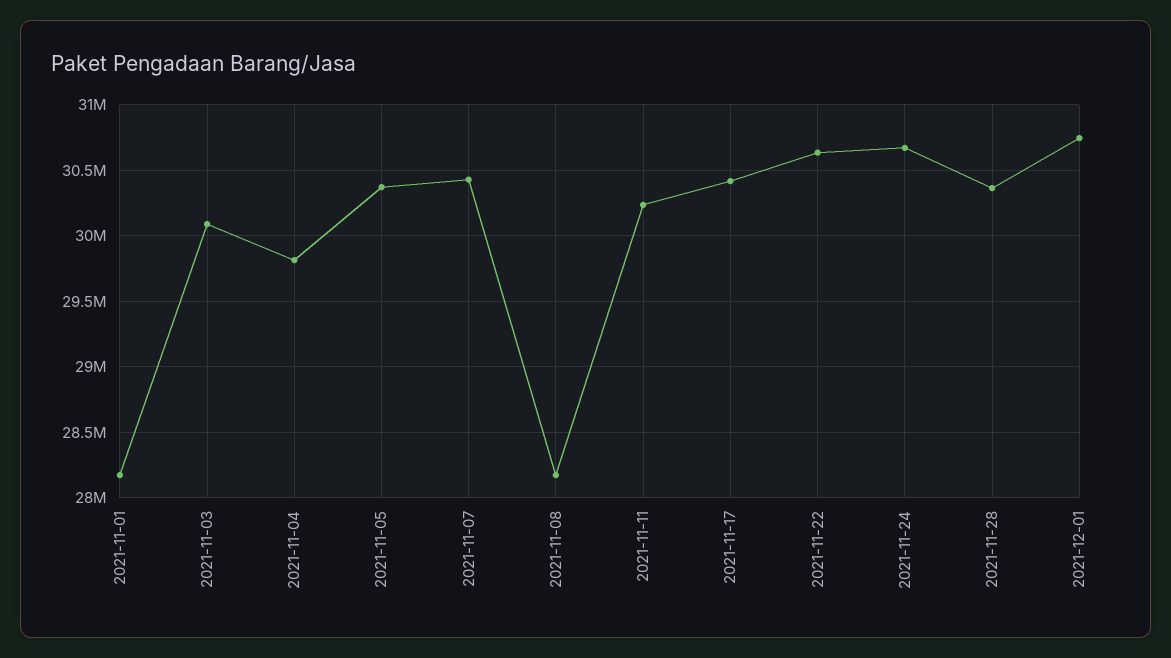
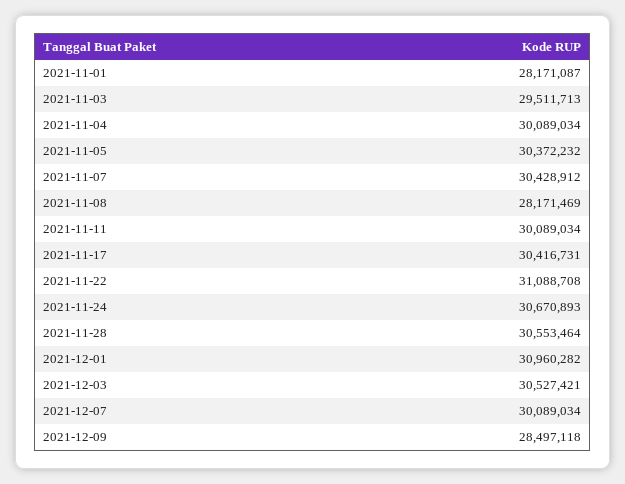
2021-11-03: 30100000 -> 29511713
2021-11-04: 29800000 -> 30089034
2021-11-11: 30250000 -> 30089034
2021-11-22: 30650000 -> 31088708
2021-11-28: 30350000 -> 30553464
2021-12-01: 30750000 -> 30960282
2021-12-03: none -> 30527421
2021-12-07: none -> 30089034
2021-12-09: none -> 28497118

